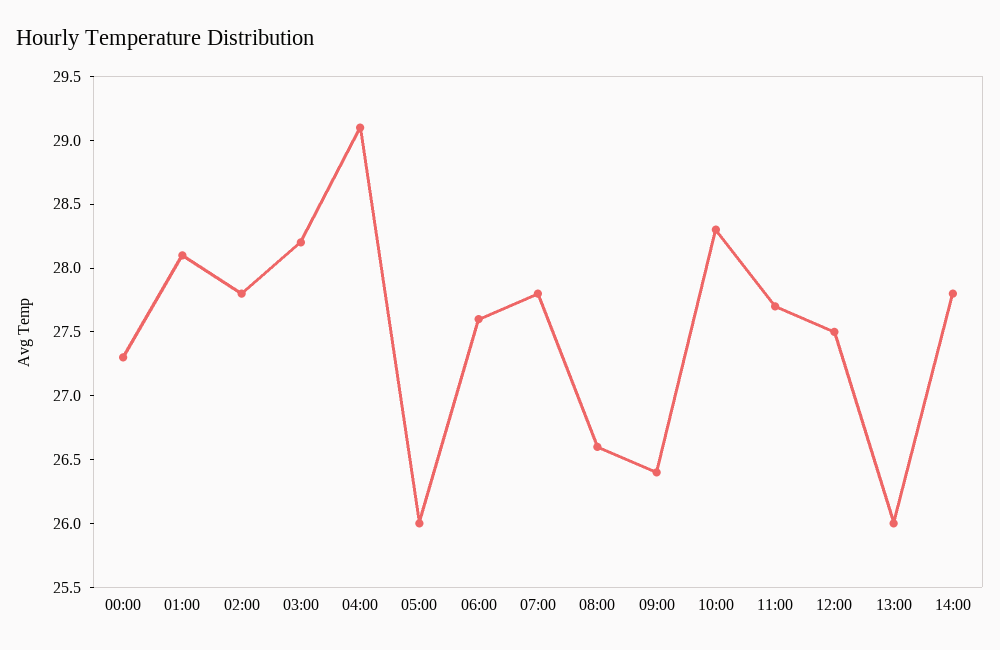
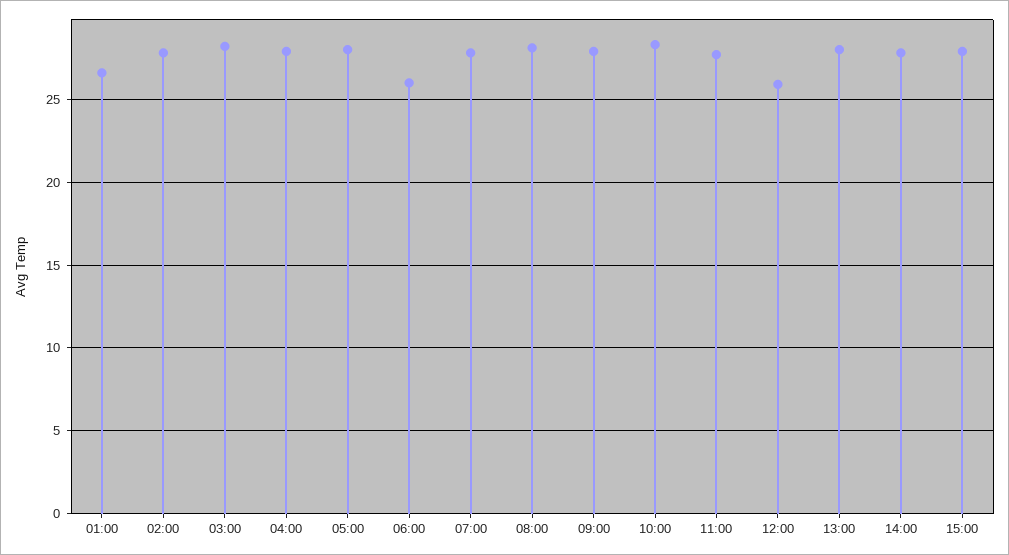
00:00: 27.3 -> none
01:00: 28.1 -> 26.5
04:00: 29.1 -> 28
05:00: 26 -> 28
06:00: 27.6 -> 26
08:00: 26.6 -> 28
09:00: 26.4 -> 28
12:00: 27.5 -> 26
13:00: 26 -> 28
15:00: none -> 28

